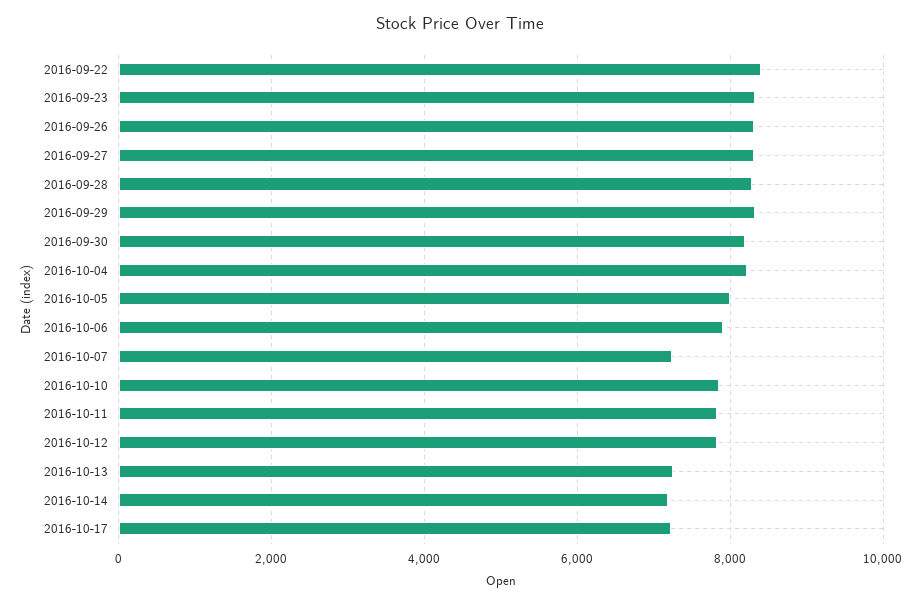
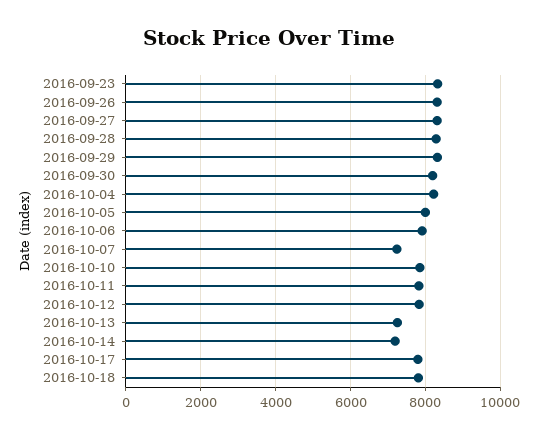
2016-09-22: 8400 -> none
2016-10-17: 7200 -> 7800
2016-10-18: none -> 7800

